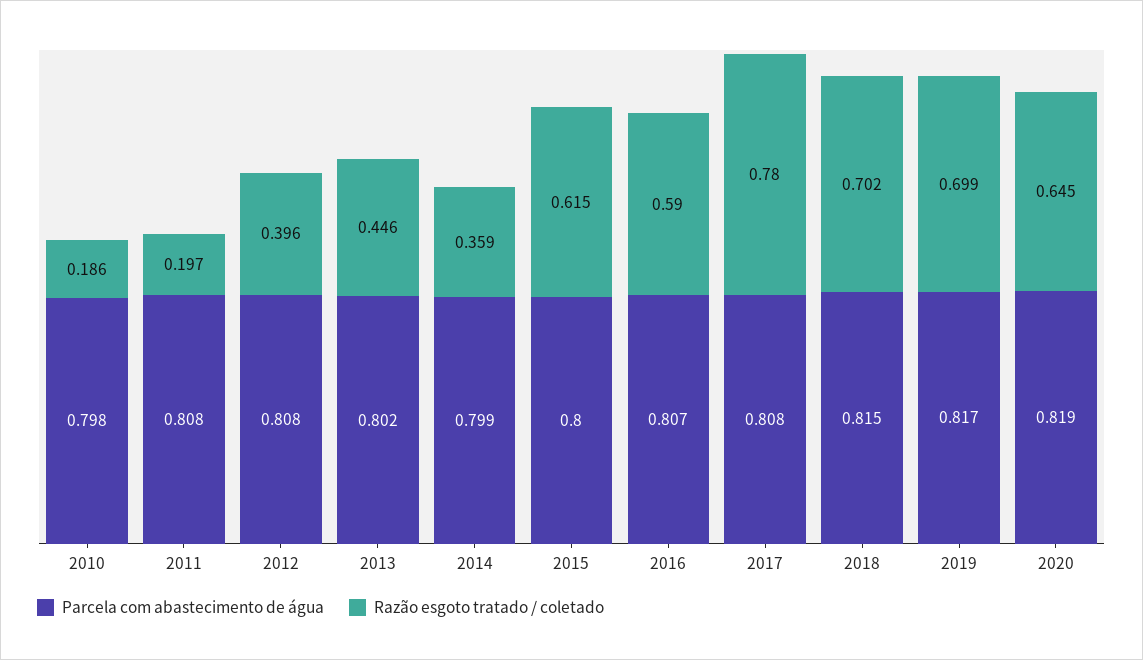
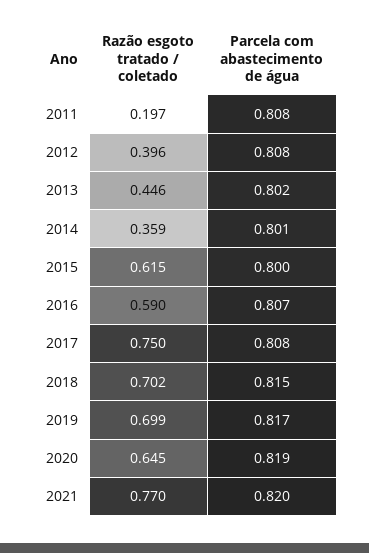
Parcela com abastecimento de água, 2010: 0.798 -> none
Razão esgoto tratado / coletado, 2010: 0.186 -> none
Parcela com abastecimento de água, 2014: 0.799 -> 0.801
Razão esgoto tratado / coletado, 2017: 0.78 -> 0.75
Razão esgoto tratado / coletado, 2021: none -> 0.77
Parcela com abastecimento de água, 2021: none -> 0.82

